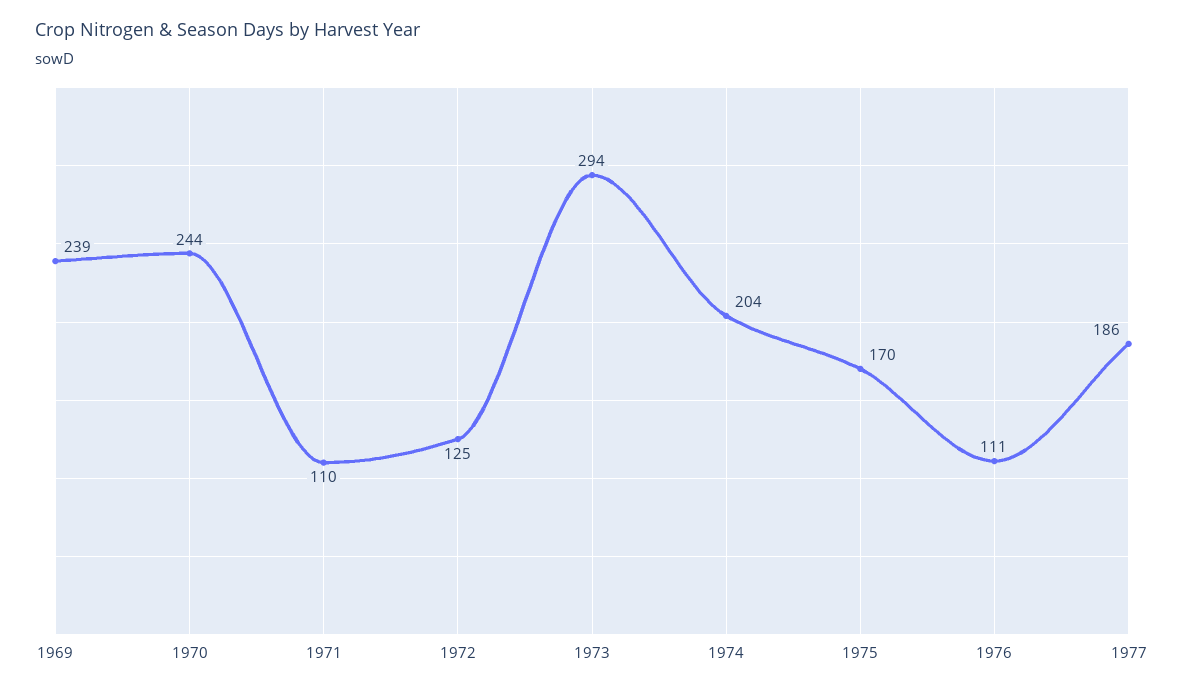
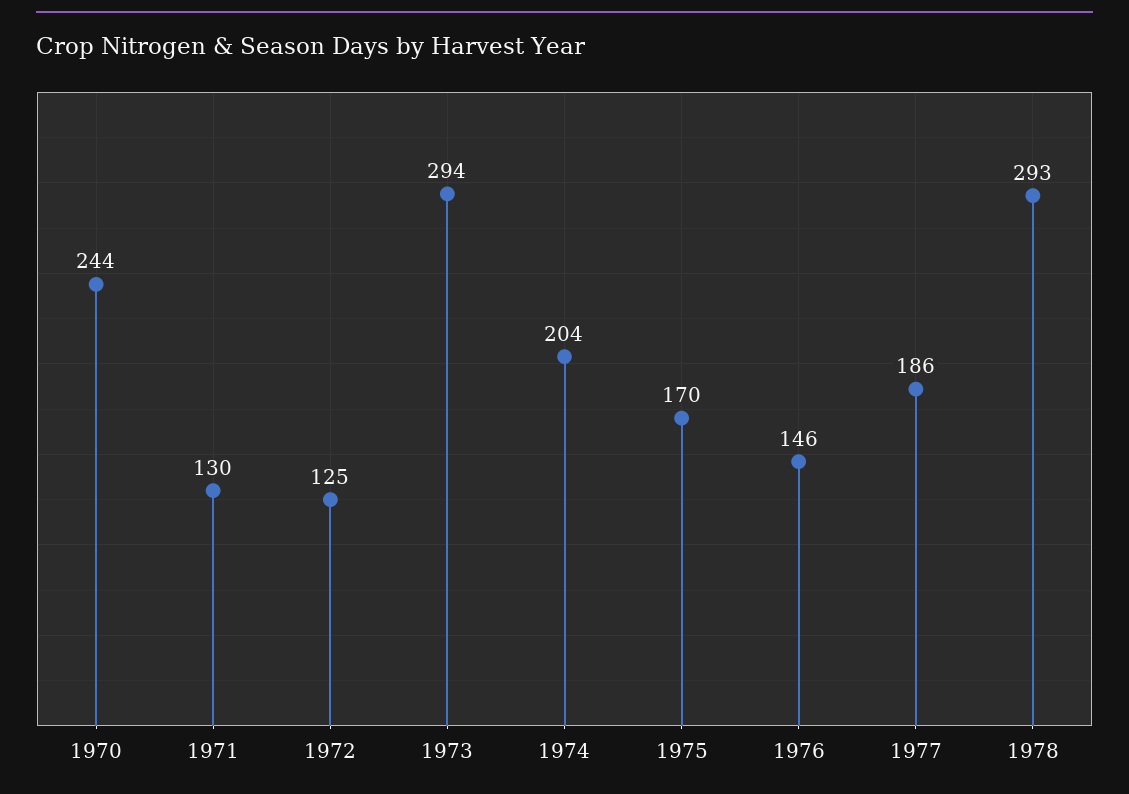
1969: 239 -> none
1971: 110 -> 130
1976: 111 -> 146
1978: none -> 293

